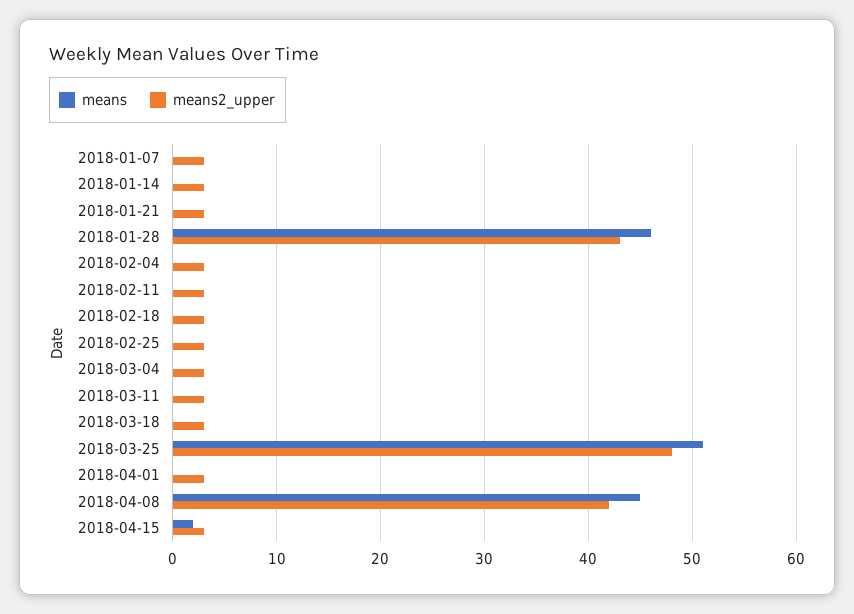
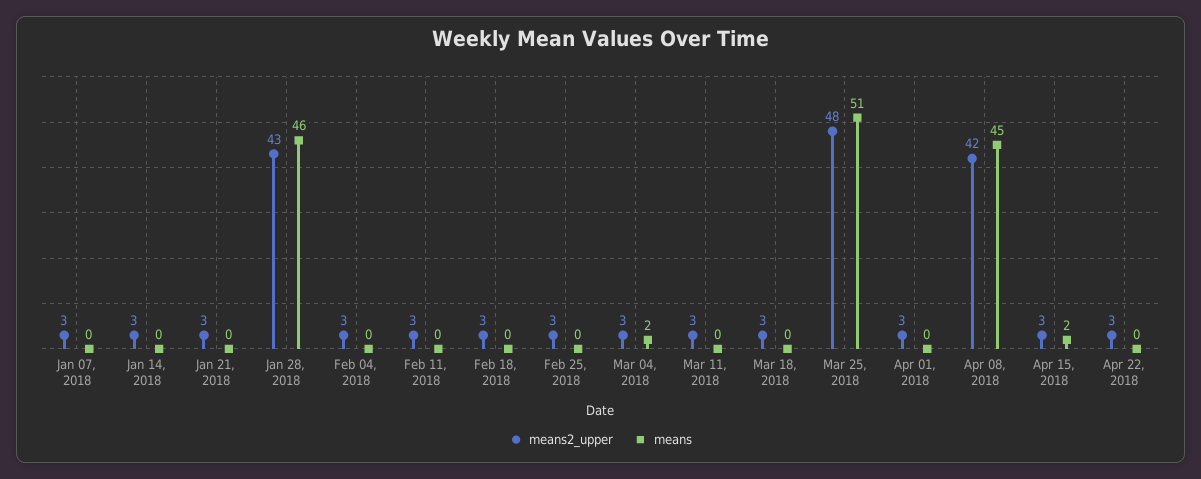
means, 2018-03-04: 0 -> 2
means2_upper, Apr 22, 2018: none -> 3
means, Apr 22, 2018: none -> 0

